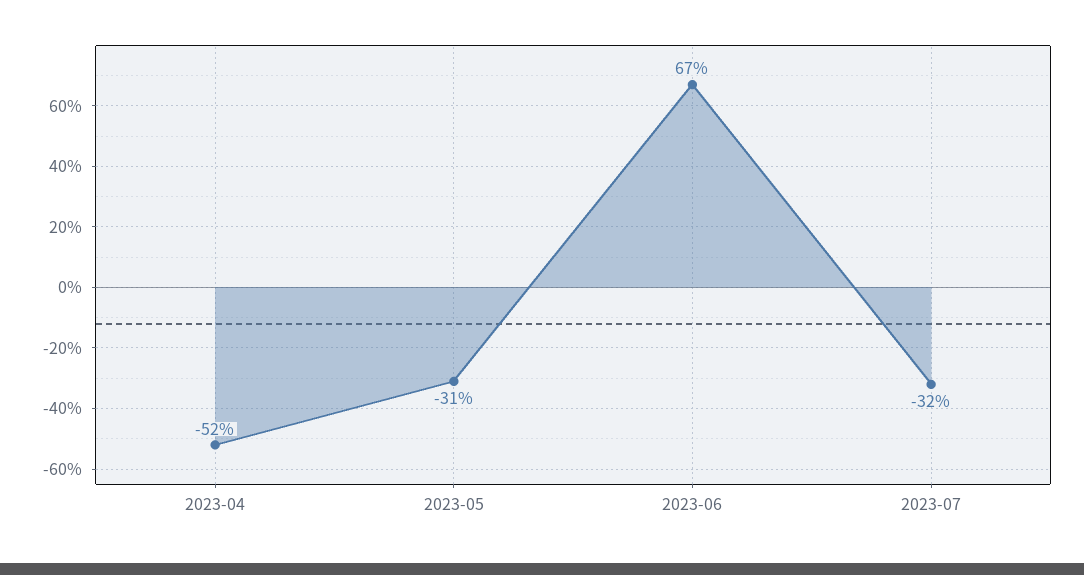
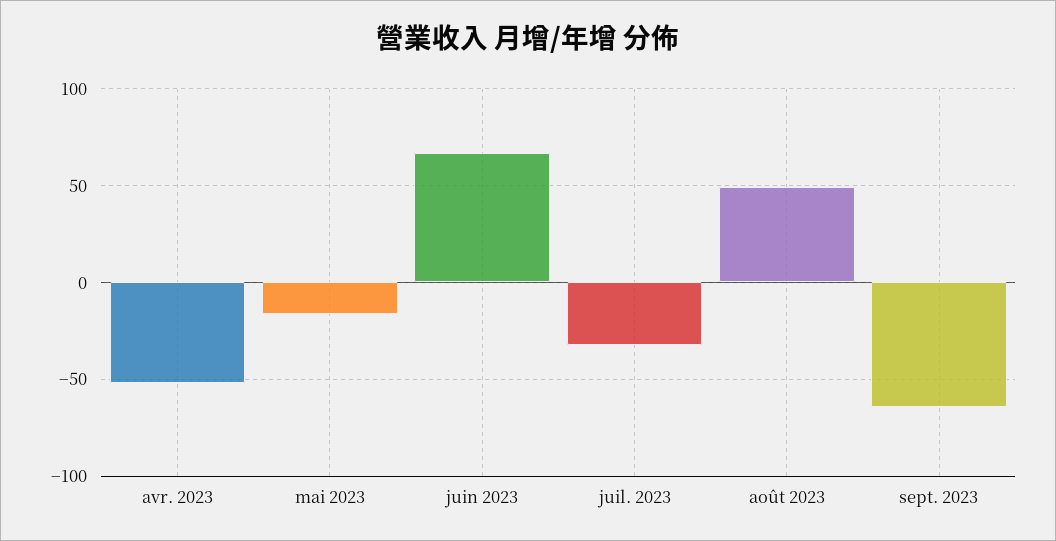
2023-05: -31 -> -15
août 2023: none -> 50
sept. 2023: none -> -65

